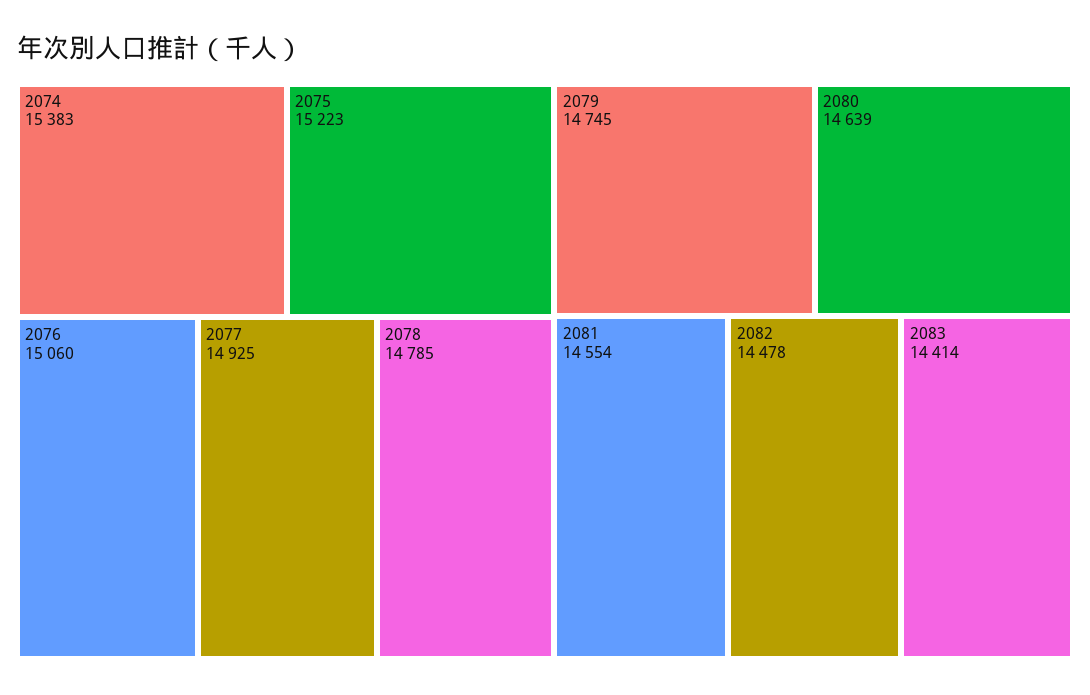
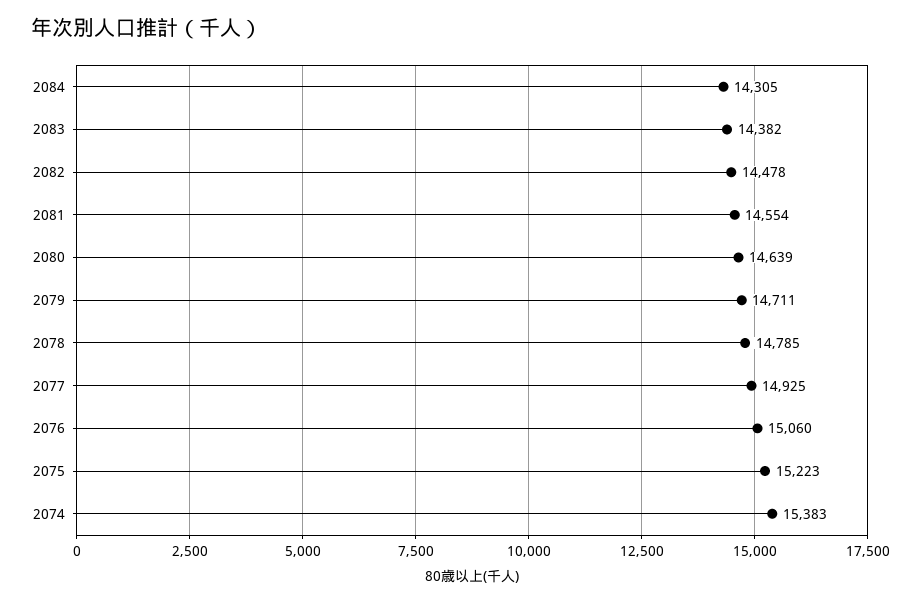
2079: 14745 -> 14711
2083: 14414 -> 14382
2084: none -> 14305

